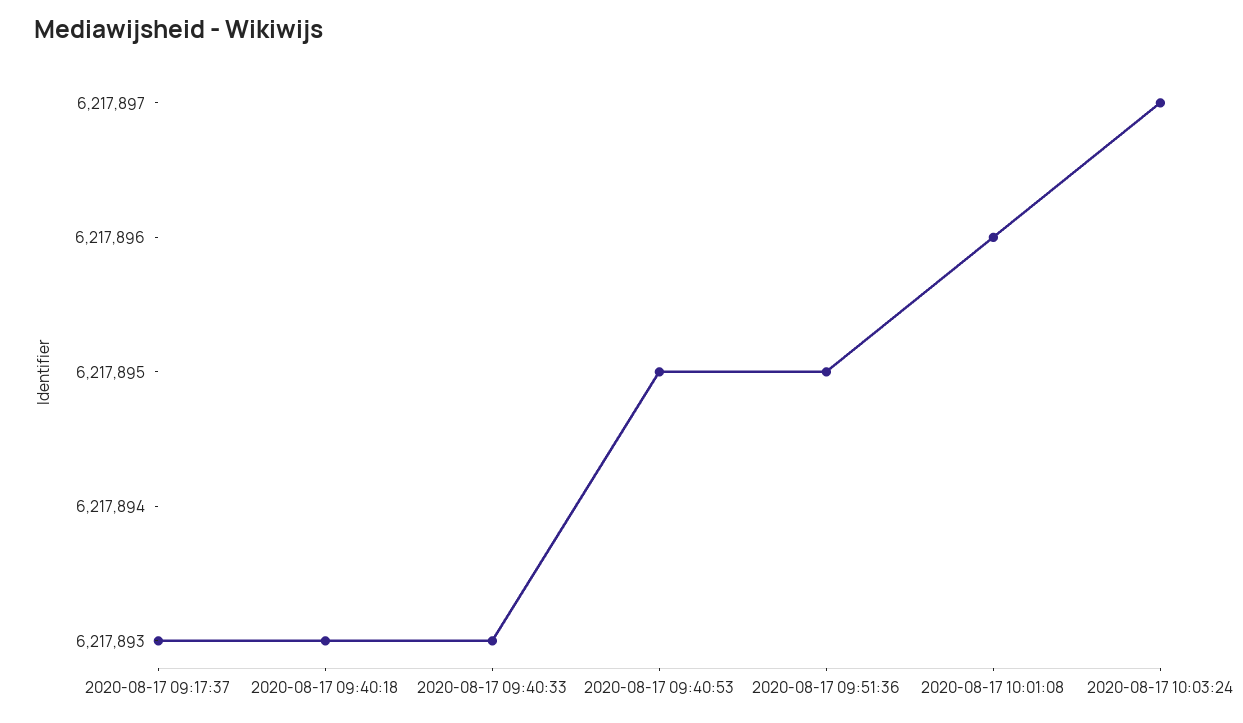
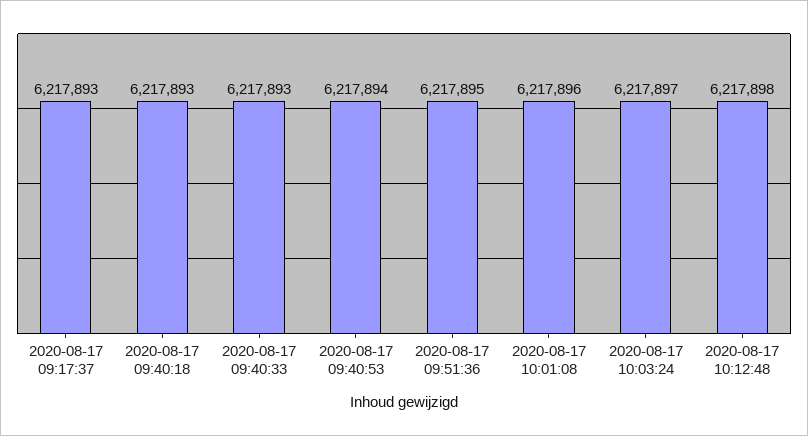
2020-08-17 09:40:53: 6217895 -> 6217894
2020-08-17 10:12:48: none -> 6217898

